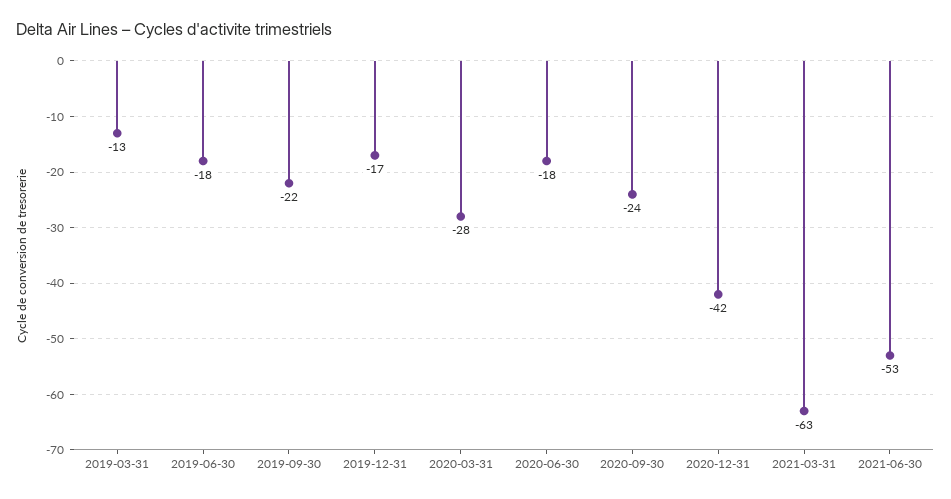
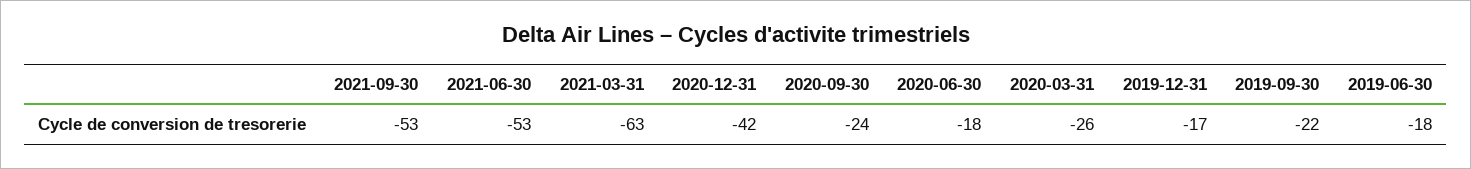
2019-03-31: -13 -> none
2020-03-31: -28 -> -26
2021-09-30: none -> -53

